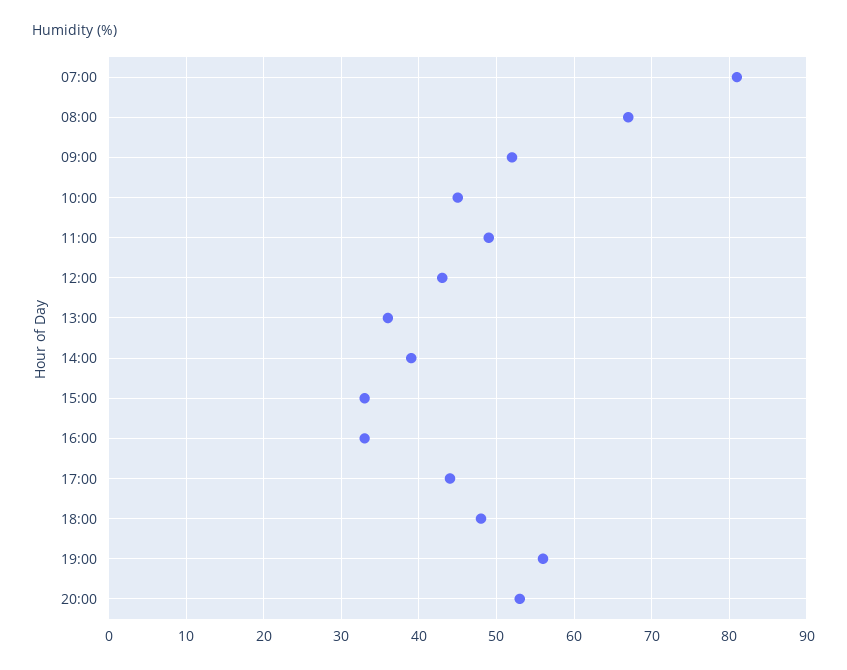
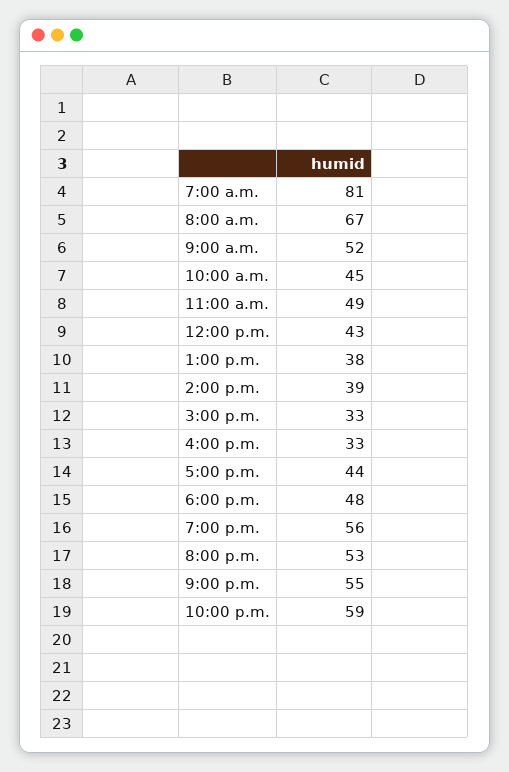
13:00: 36 -> 38
9:00 p.m.: none -> 55
10:00 p.m.: none -> 59

